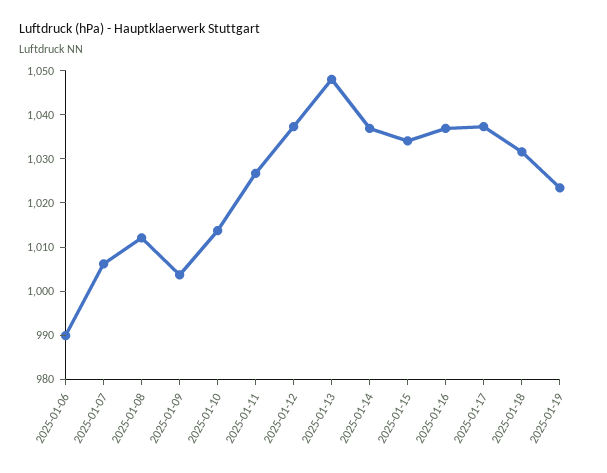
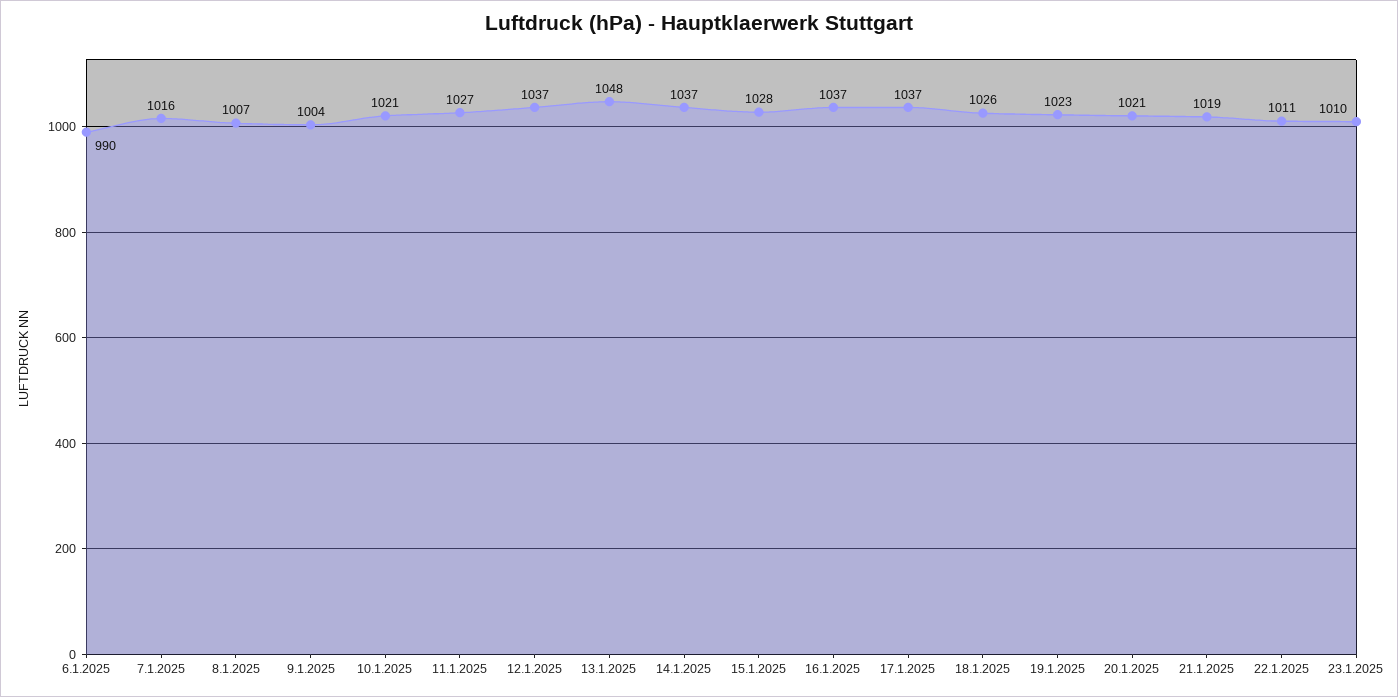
2025-01-07: 1006 -> 1016
2025-01-08: 1012 -> 1007
2025-01-10: 1014 -> 1021
2025-01-15: 1034 -> 1028
2025-01-18: 1032 -> 1026
20.1.2025: none -> 1021
21.1.2025: none -> 1019
22.1.2025: none -> 1011
23.1.2025: none -> 1010

